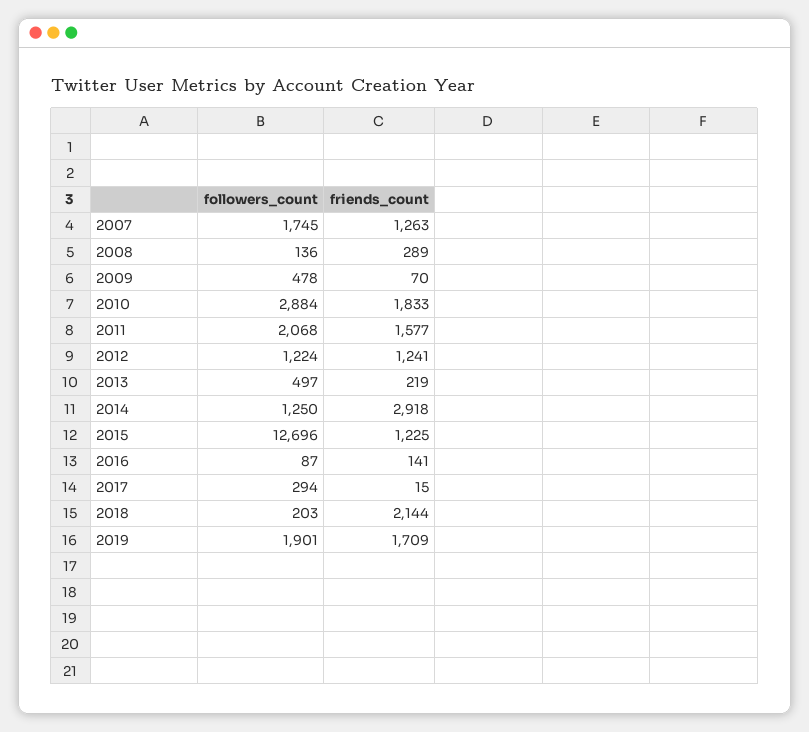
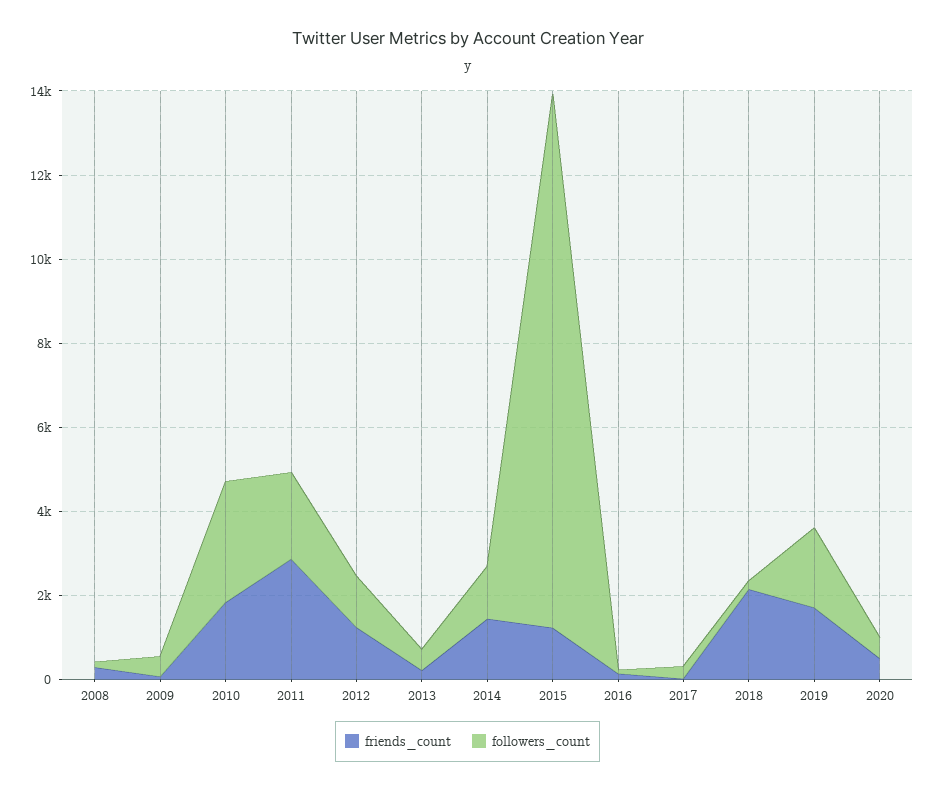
followers_count, 2007: 1745 -> none
friends_count, 2007: 1263 -> none
friends_count, 2011: 1577 -> 3000
friends_count, 2014: 2918 -> 1500
friends_count, 2020: none -> 500
followers_count, 2020: none -> 500

